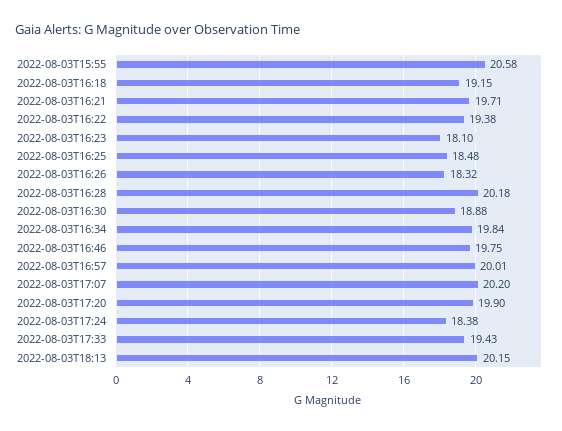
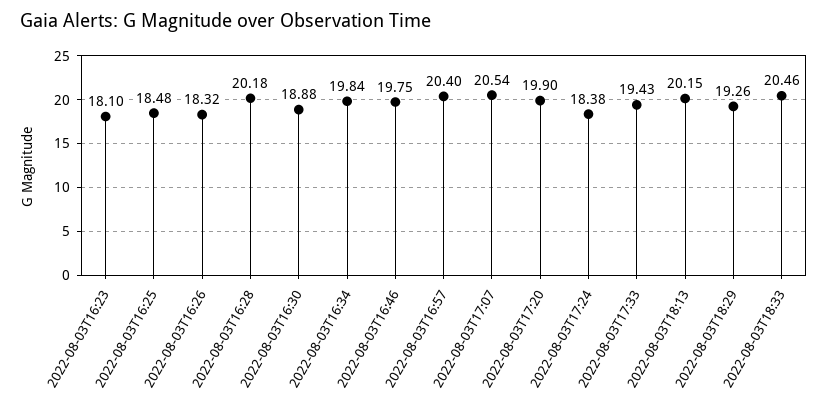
2022-08-03T15:55: 20.58 -> none
2022-08-03T16:18: 19.15 -> none
2022-08-03T16:21: 19.71 -> none
2022-08-03T16:22: 19.38 -> none
2022-08-03T16:57: 20.01 -> 20.4
2022-08-03T17:07: 20.2 -> 20.54
2022-08-03T18:29: none -> 19.26
2022-08-03T18:33: none -> 20.46

